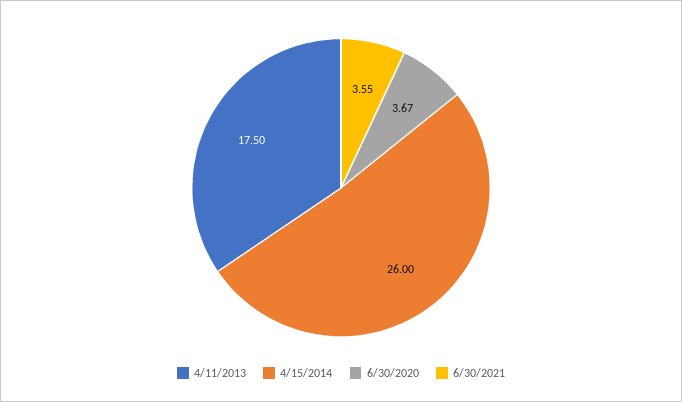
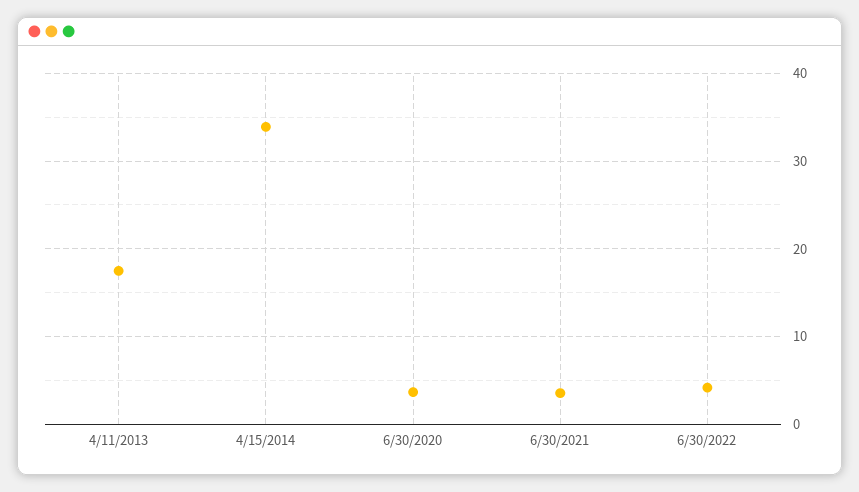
4/15/2014: 26 -> 34
6/30/2022: none -> 4

